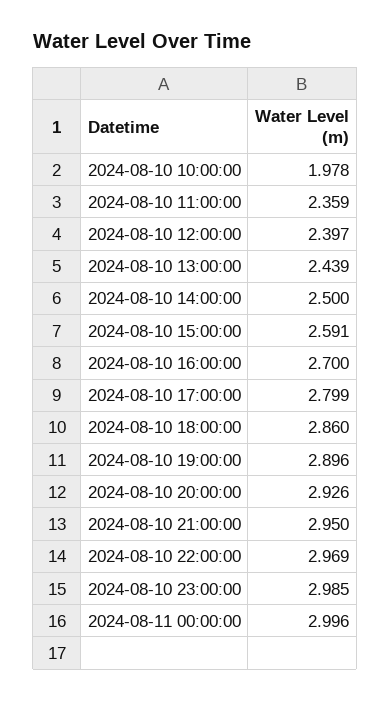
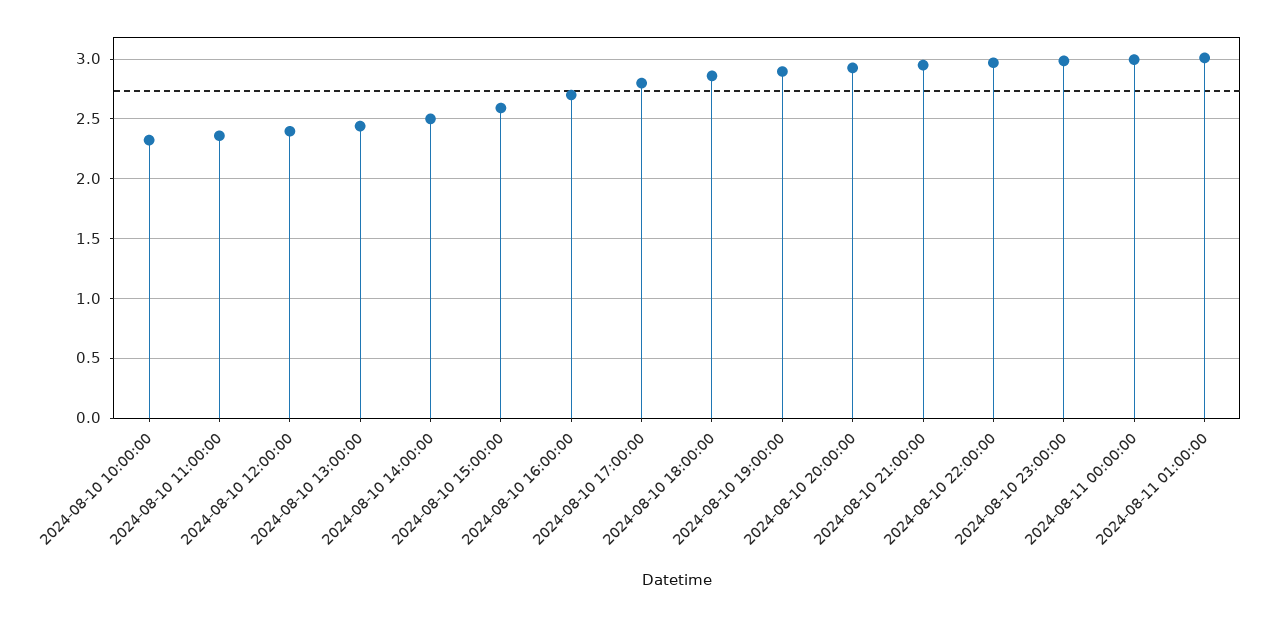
2024-08-10 10:00:00: 1.978 -> 2.3
2024-08-11 01:00:00: none -> 3

